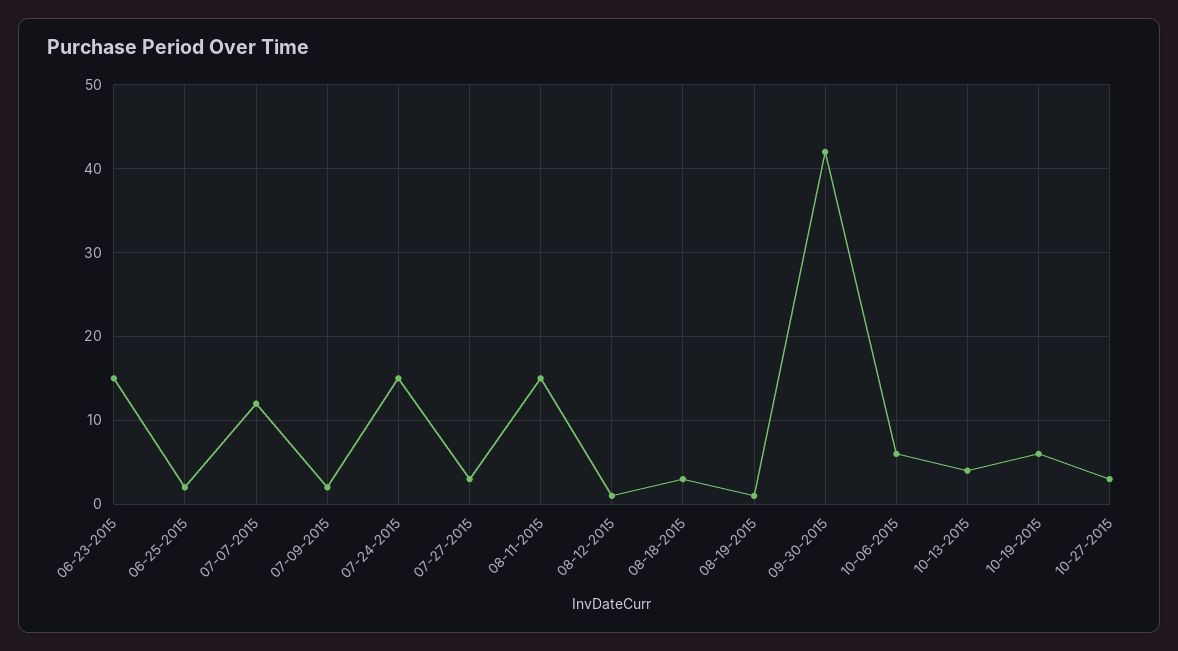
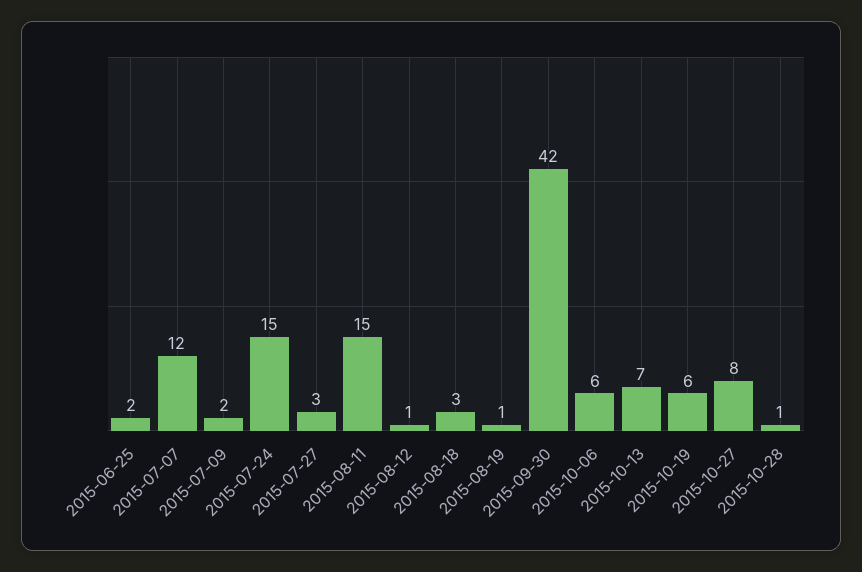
06-23-2015: 15 -> none
10-13-2015: 4 -> 7
10-27-2015: 3 -> 8
2015-10-28: none -> 1

